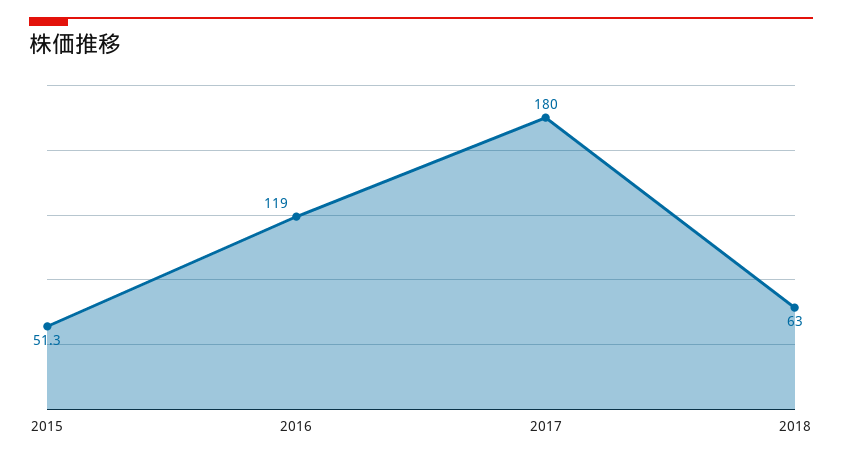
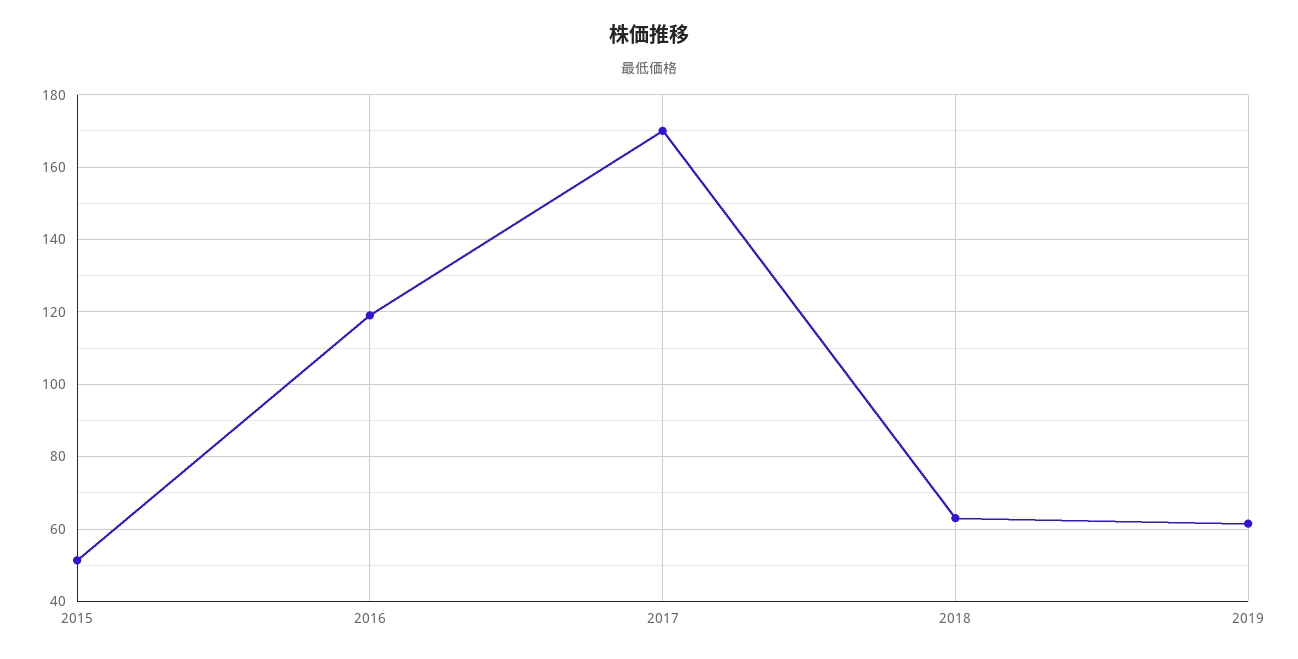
2017: 180 -> 170
2019: none -> 62

